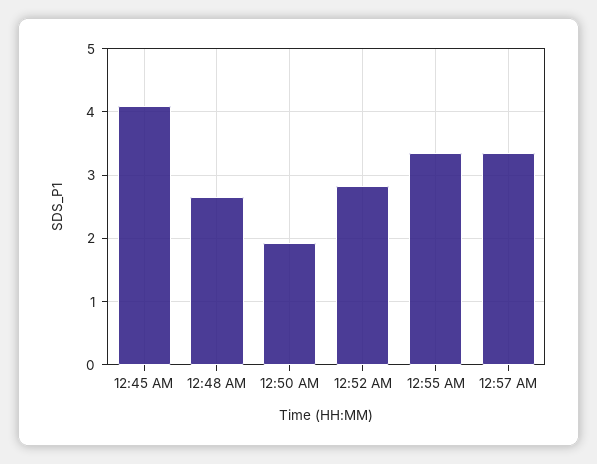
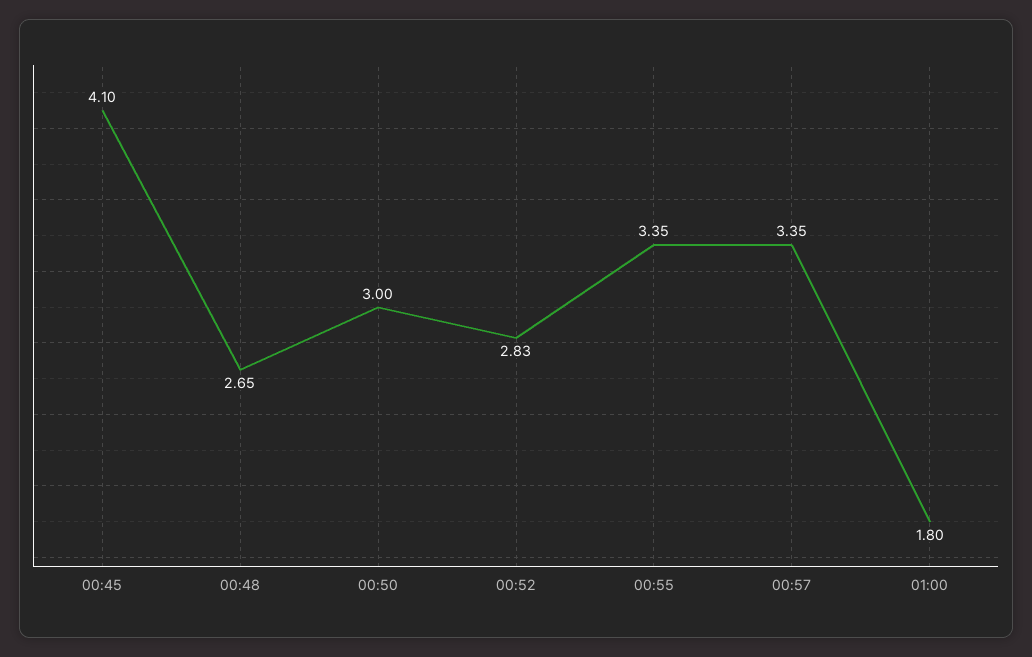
12:50 AM: 1.9 -> 3
01:00: none -> 1.8

